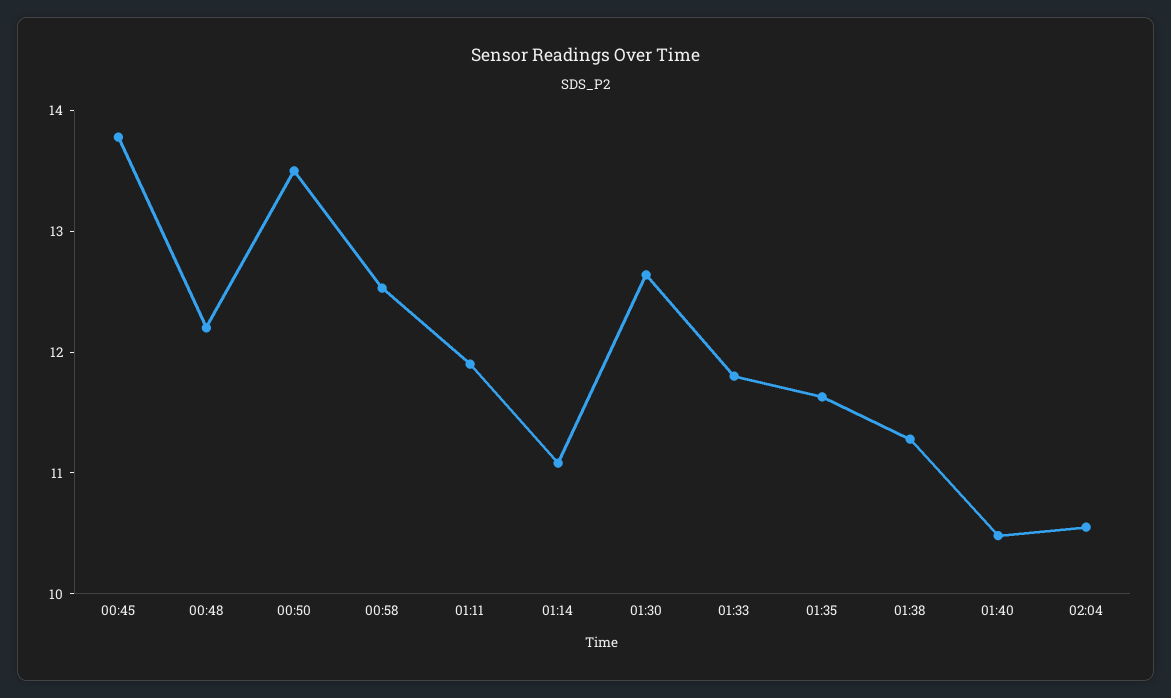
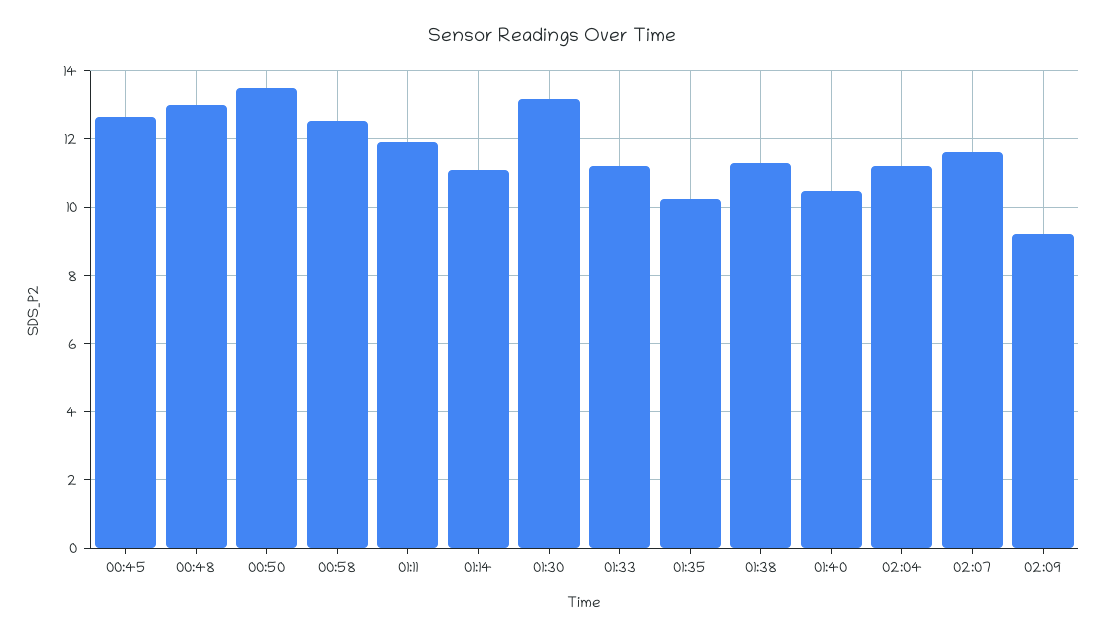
00:45: 13.8 -> 12.6
00:48: 12.2 -> 13
01:30: 12.6 -> 13.2
01:33: 11.8 -> 11.2
01:35: 11.6 -> 10.2
02:04: 10.6 -> 11.2
02:07: none -> 11.6
02:09: none -> 9.2

